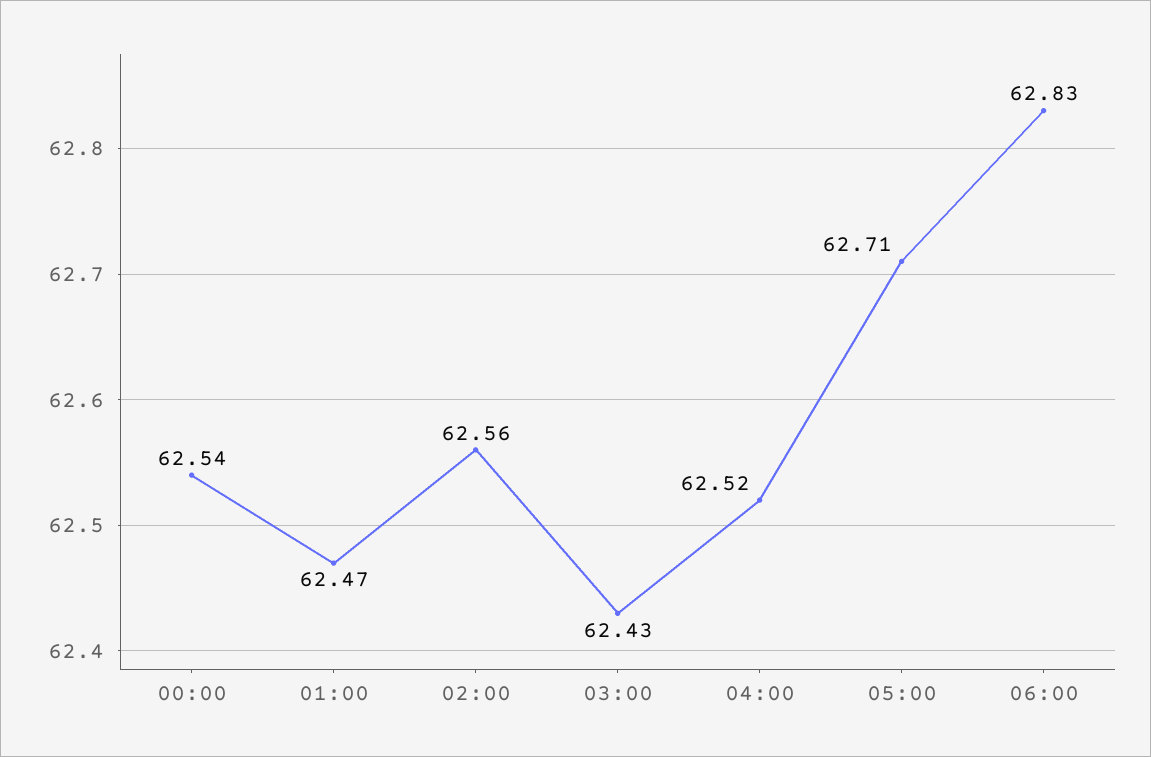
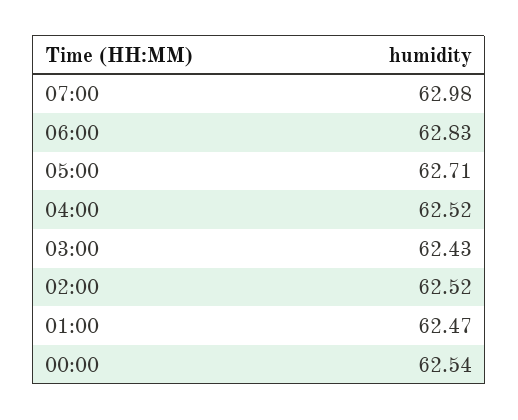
02:00: 62.56 -> 62.52
07:00: none -> 62.98

